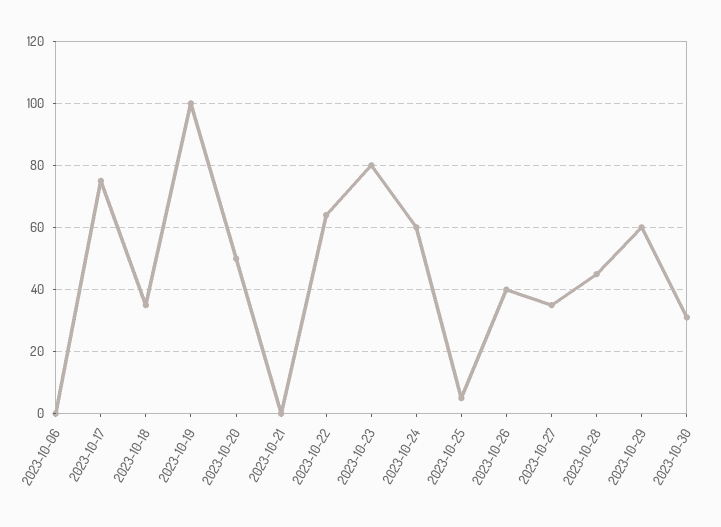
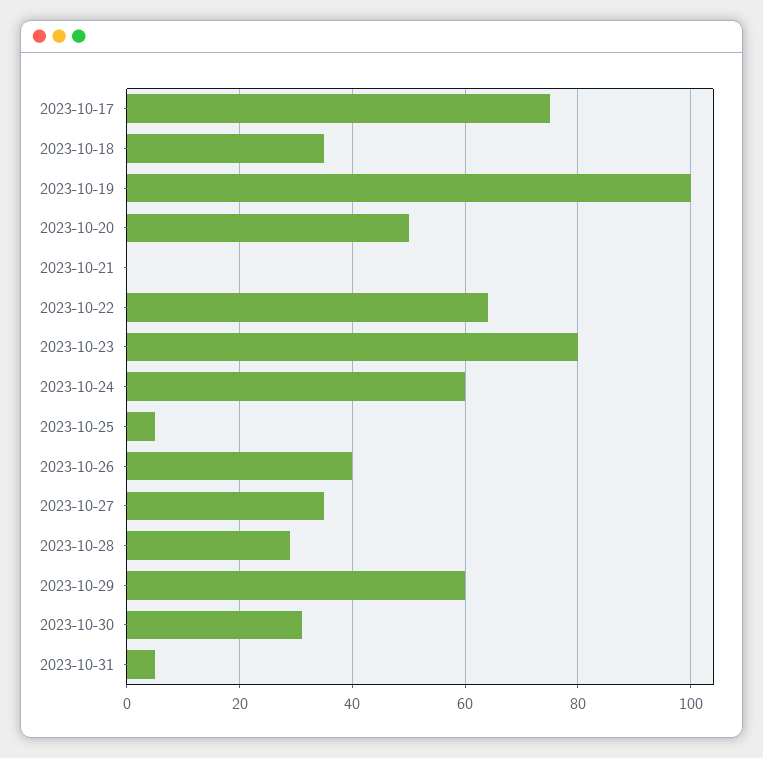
2023-10-06: 0 -> none
2023-10-28: 45 -> 30
2023-10-31: none -> 5

